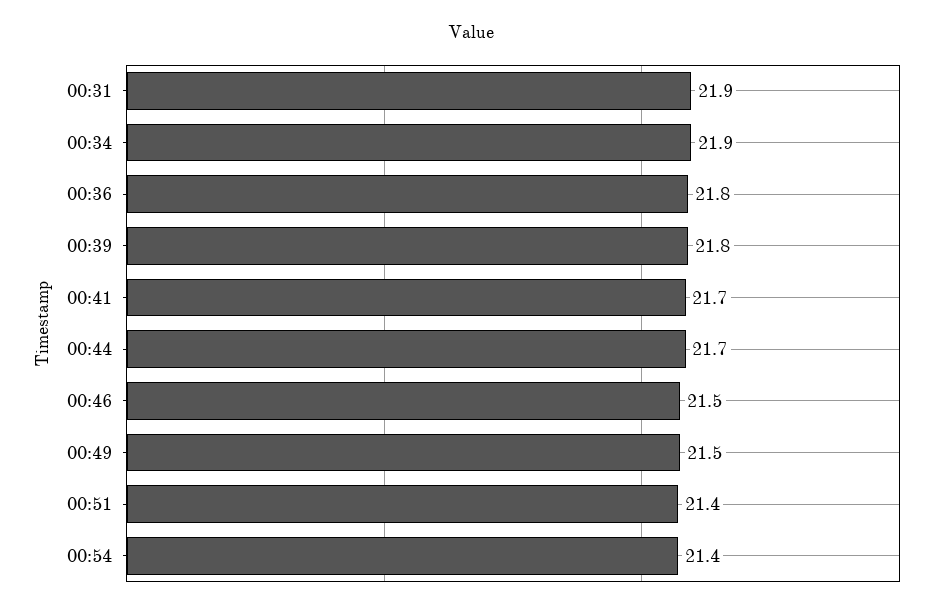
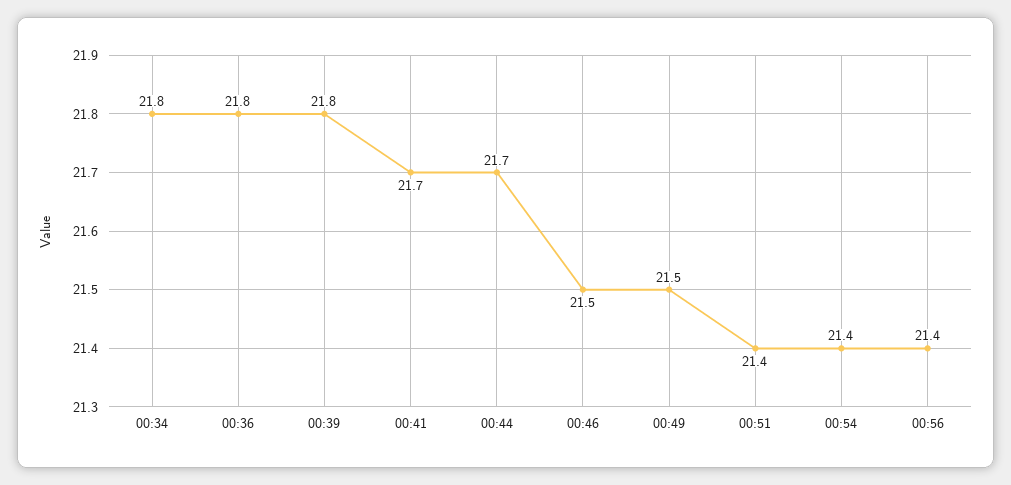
00:31: 21.9 -> none
00:34: 21.9 -> 21.8
00:56: none -> 21.4

